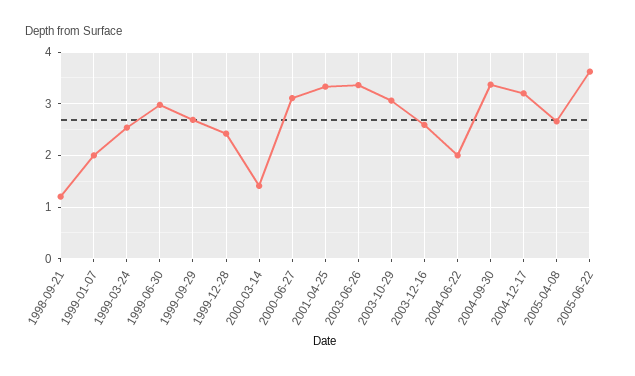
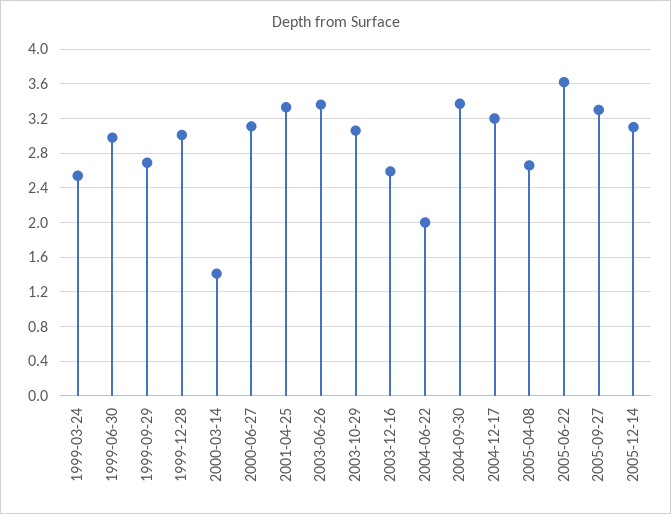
1998-09-21: 1.2 -> none
1999-01-07: 2 -> none
1999-12-28: 2.4 -> 3
2005-09-27: none -> 3.3
2005-12-14: none -> 3.1

